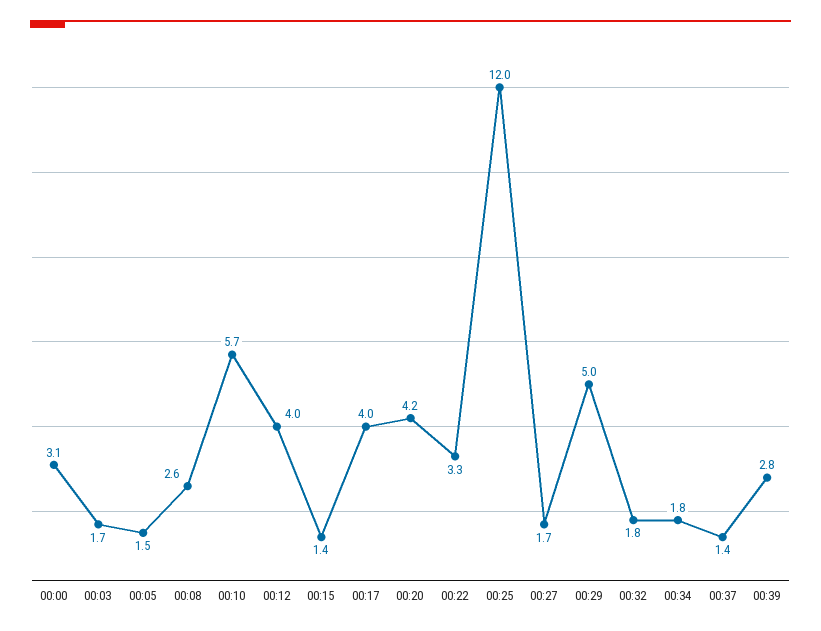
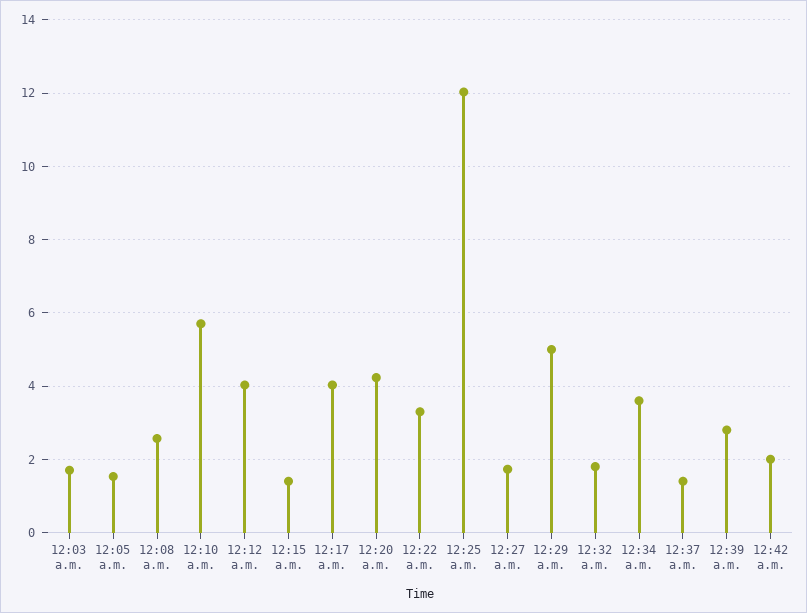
00:00: 3.1 -> none
00:34: 1.8 -> 3.6
12:42 a.m.: none -> 2

